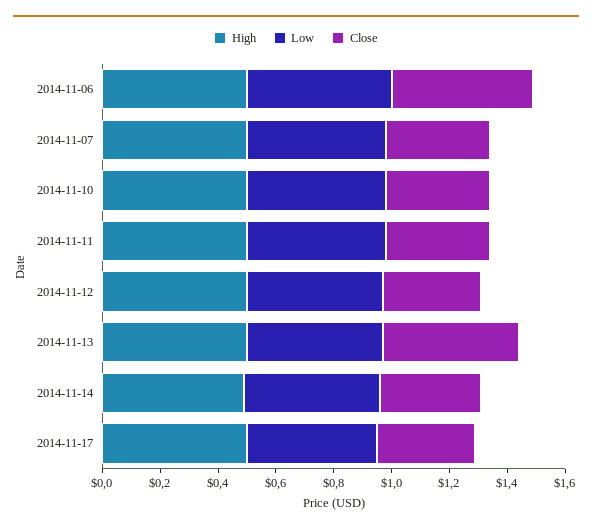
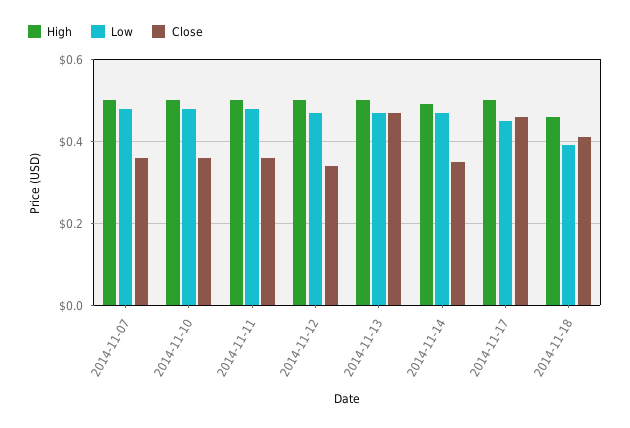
High, 2014-11-06: 0.5 -> none
Low, 2014-11-06: 0.5 -> none
Close, 2014-11-06: 0.5 -> none
Close, 2014-11-17: 0.35 -> 0.45
High, 2014-11-18: none -> 0.45
Low, 2014-11-18: none -> 0.4
Close, 2014-11-18: none -> 0.4

